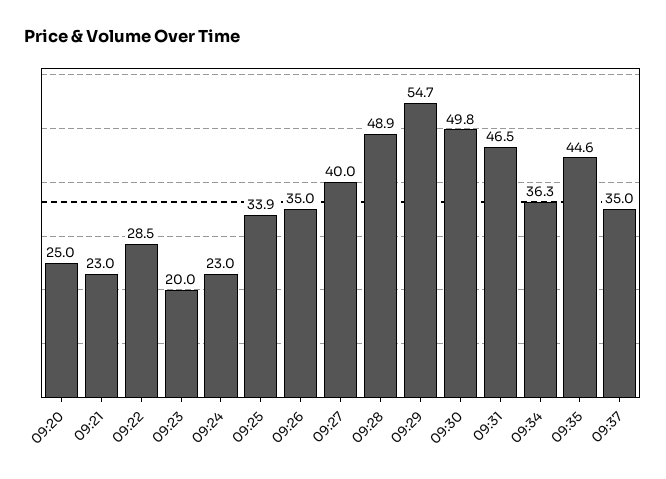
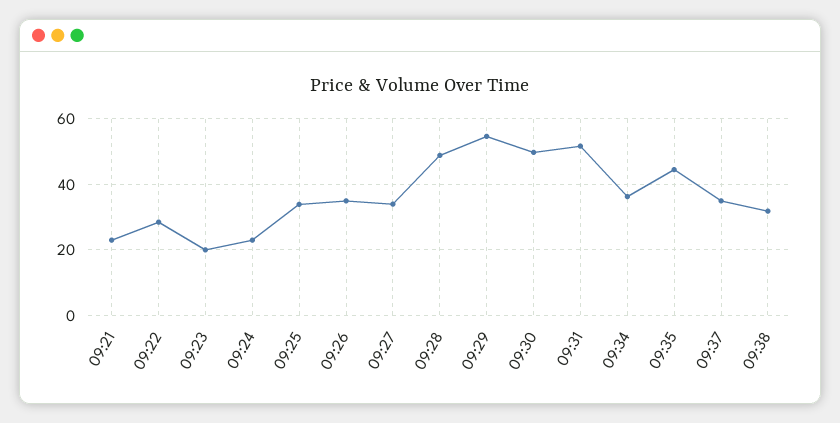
09:20: 25 -> none
09:27: 40 -> 34
09:31: 46.5 -> 52
09:38: none -> 32

